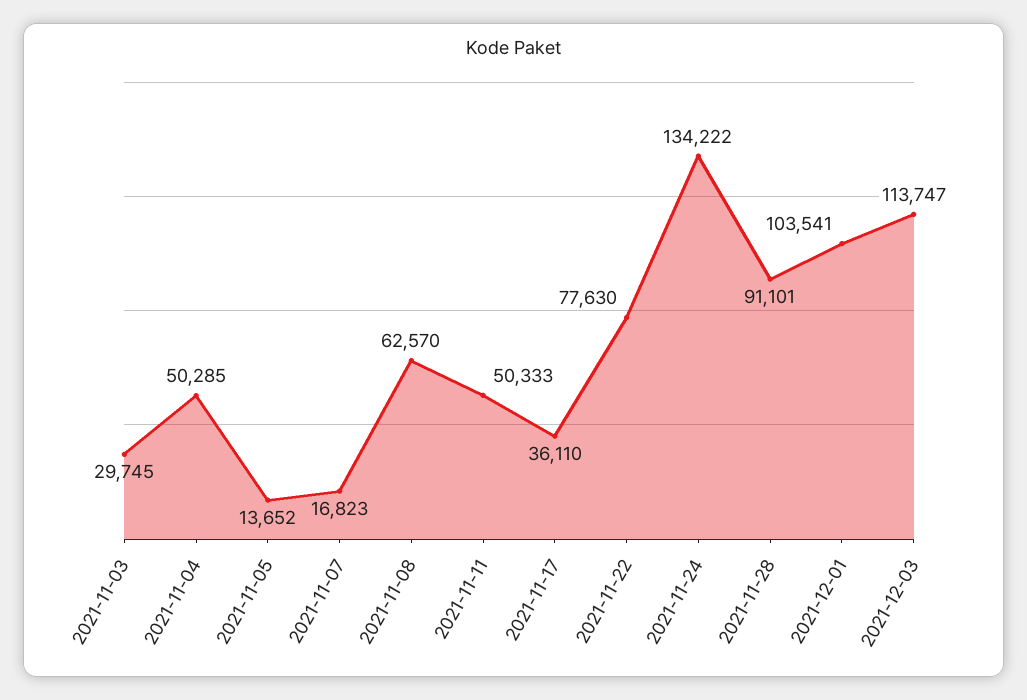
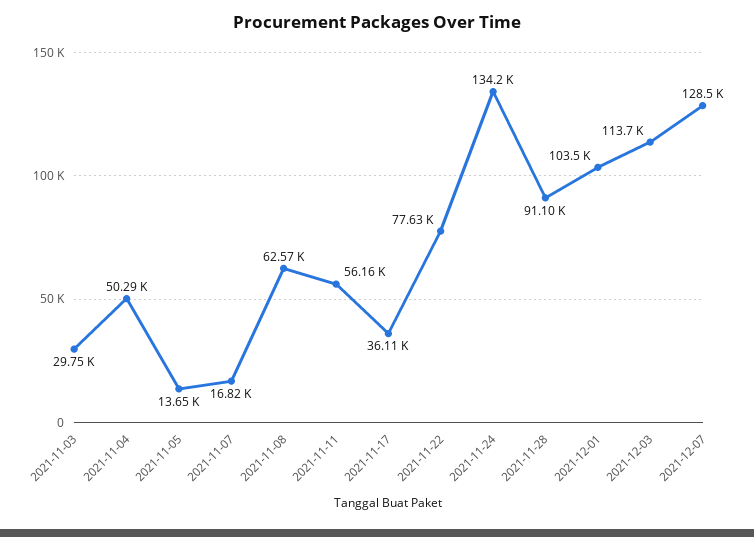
2021-11-11: 50333 -> 56160
2021-12-07: none -> 128500

